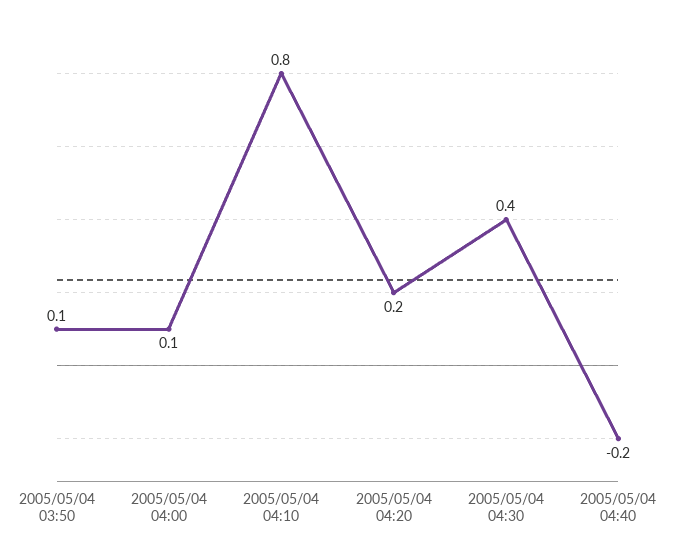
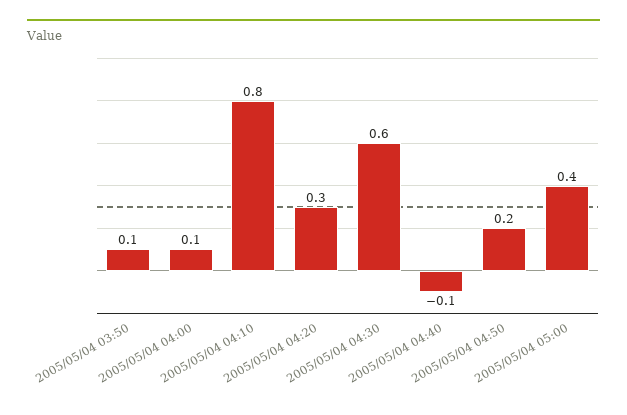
2005/05/04 04:20: 0.2 -> 0.3
2005/05/04 04:30: 0.4 -> 0.6
2005/05/04 04:40: -0.2 -> -0.1
2005/05/04 04:50: none -> 0.2
2005/05/04 05:00: none -> 0.4

